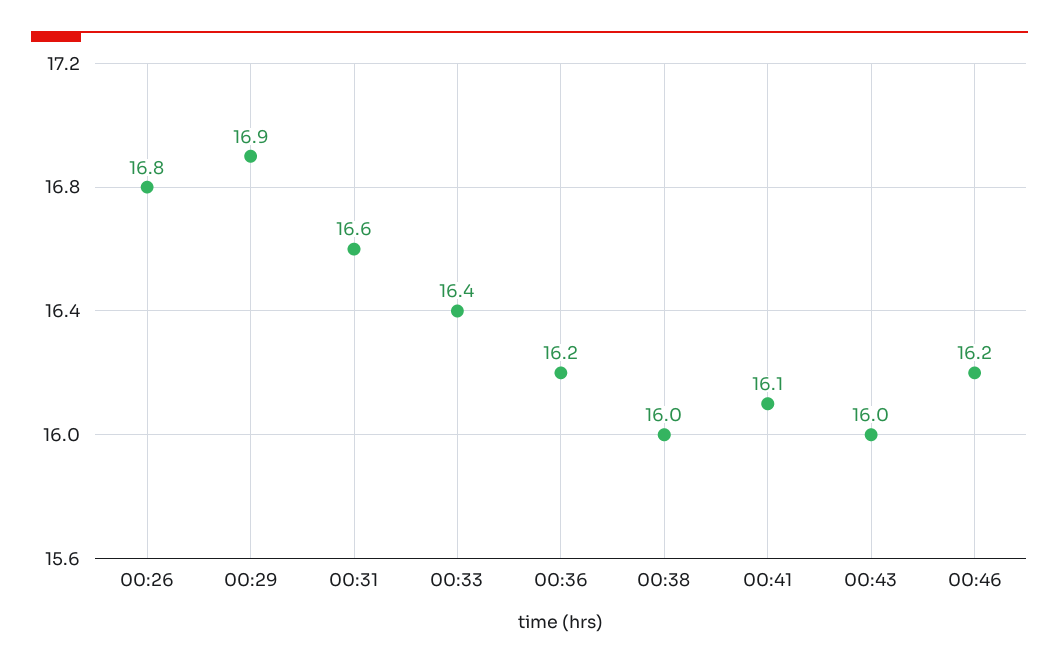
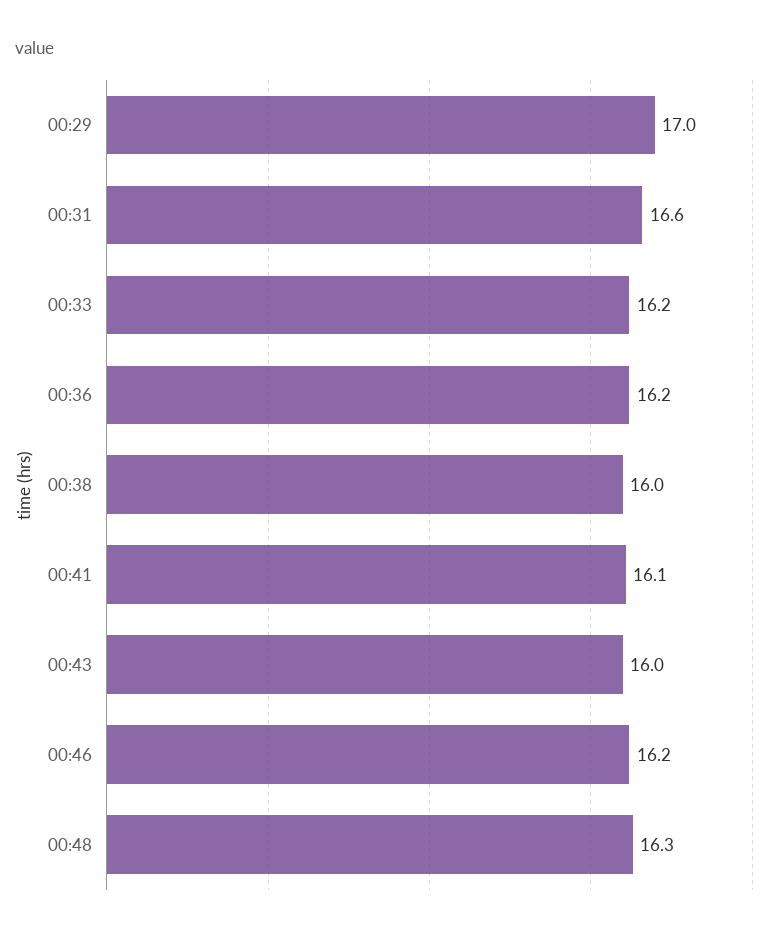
00:26: 16.8 -> none
00:29: 16.9 -> 17
00:33: 16.4 -> 16.2
00:48: none -> 16.3

